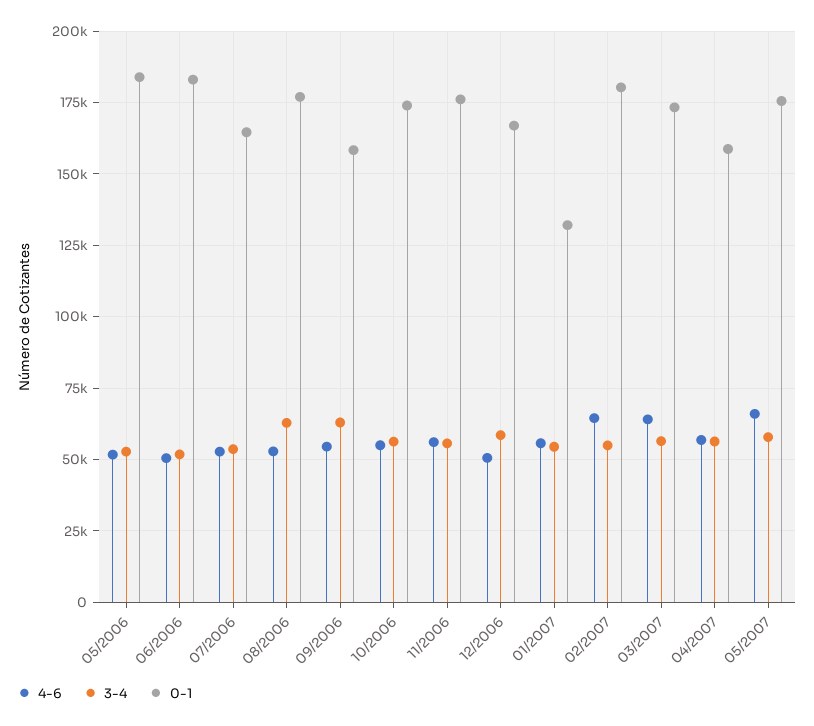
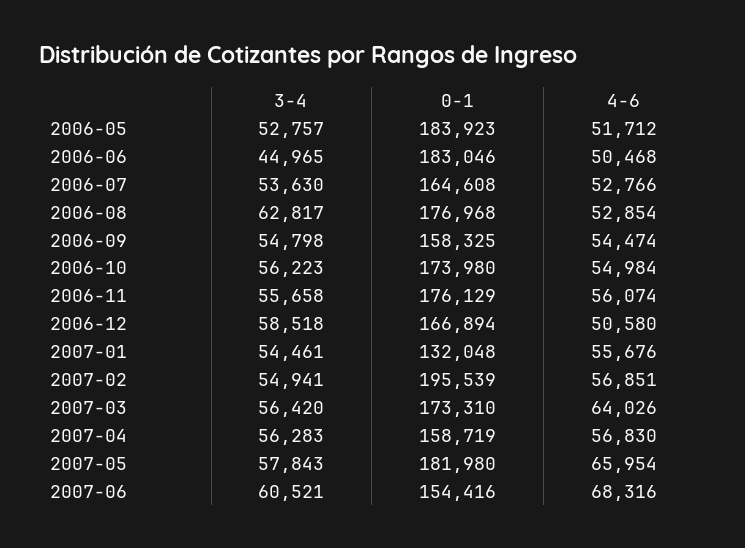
3-4, 06/2006: 52500 -> 44965
3-4, 09/2006: 62500 -> 54798
4-6, 02/2007: 65000 -> 56851
0-1, 02/2007: 180000 -> 195539
0-1, 05/2007: 175000 -> 181980
3-4, 2007-06: none -> 60521
0-1, 2007-06: none -> 154416
4-6, 2007-06: none -> 68316

